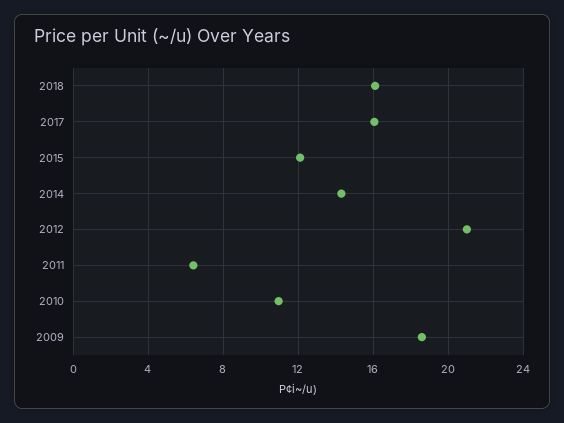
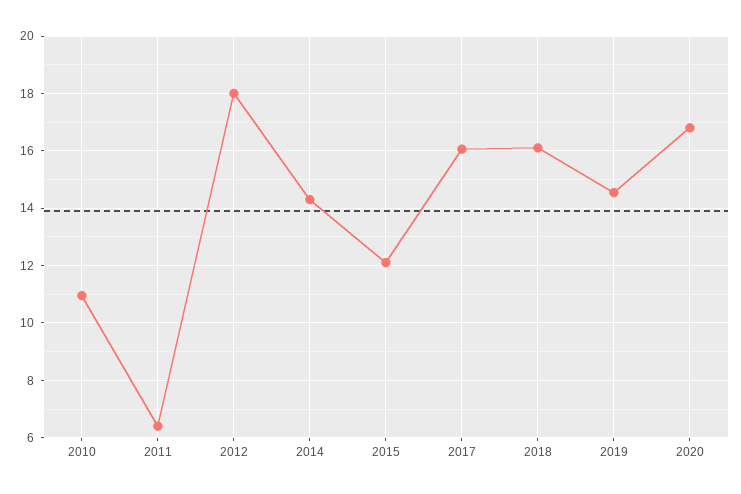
2012: 21 -> 18
2009: 18.5 -> none
2019: none -> 14.5
2020: none -> 16.75

